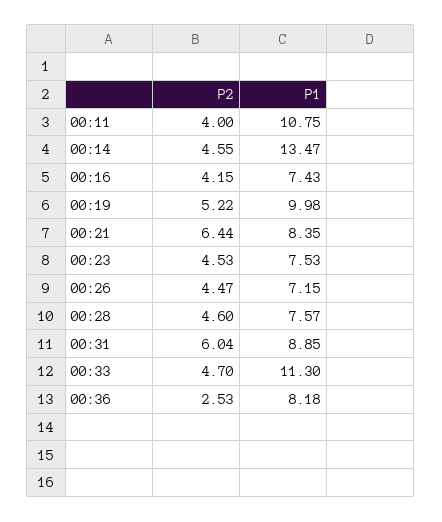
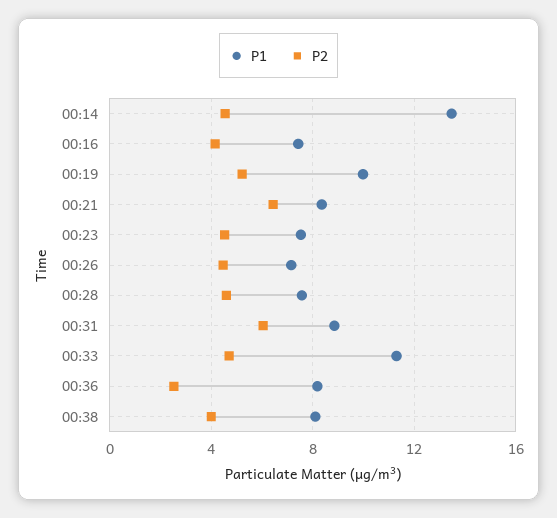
P2, 00:11: 4 -> none
P1, 00:11: 10.75 -> none
P1, 00:38: none -> 8
P2, 00:38: none -> 4

